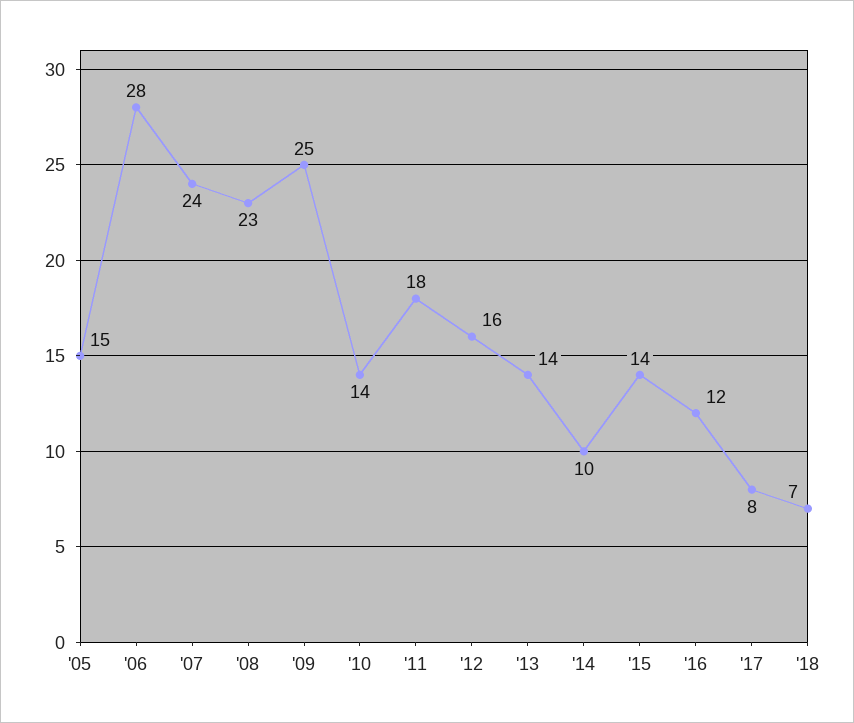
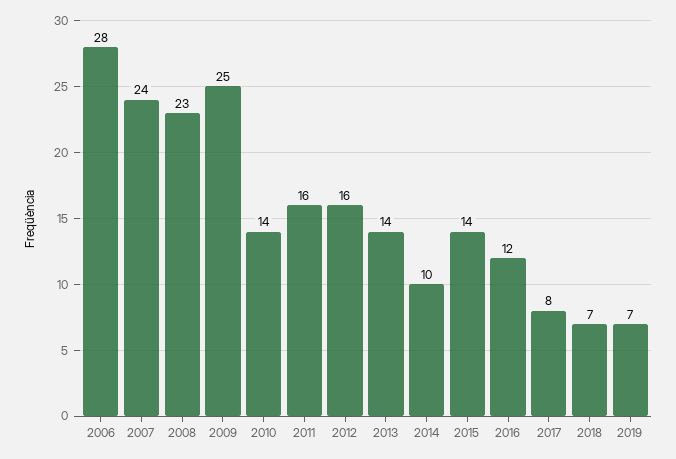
'05: 15 -> none
'11: 18 -> 16
2019: none -> 7

